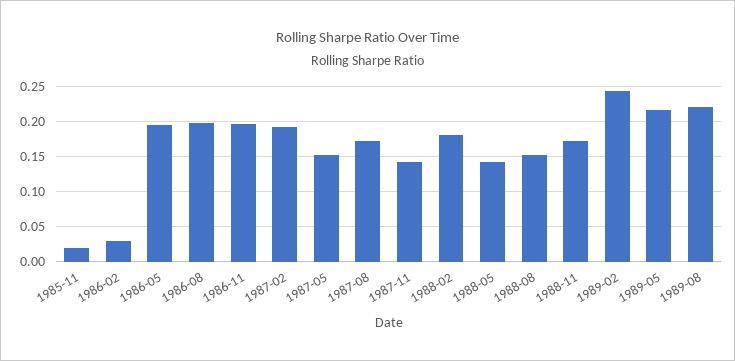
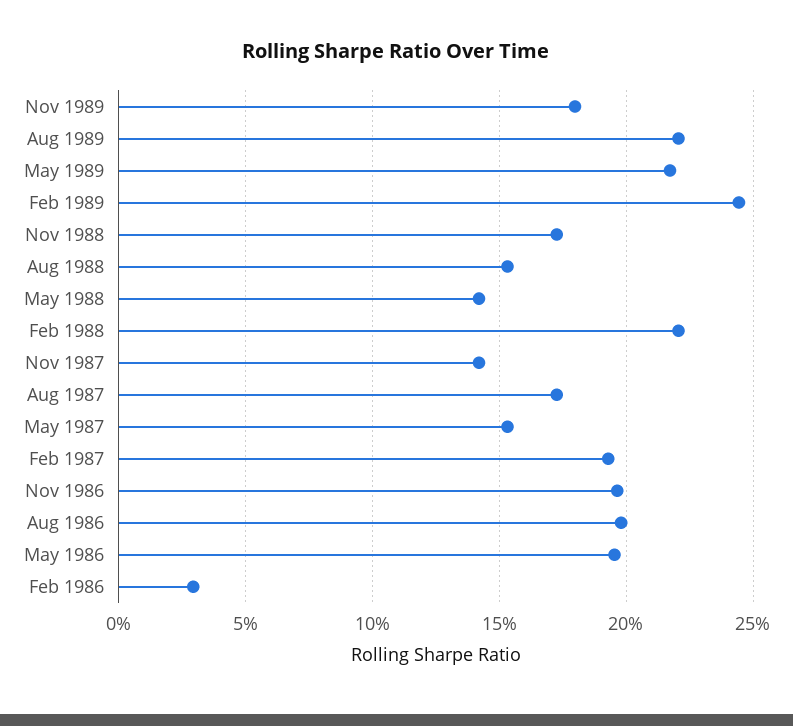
1985-11: 0.02 -> none
1988-02: 0.18 -> 0.22
Nov 1989: none -> 0.18

